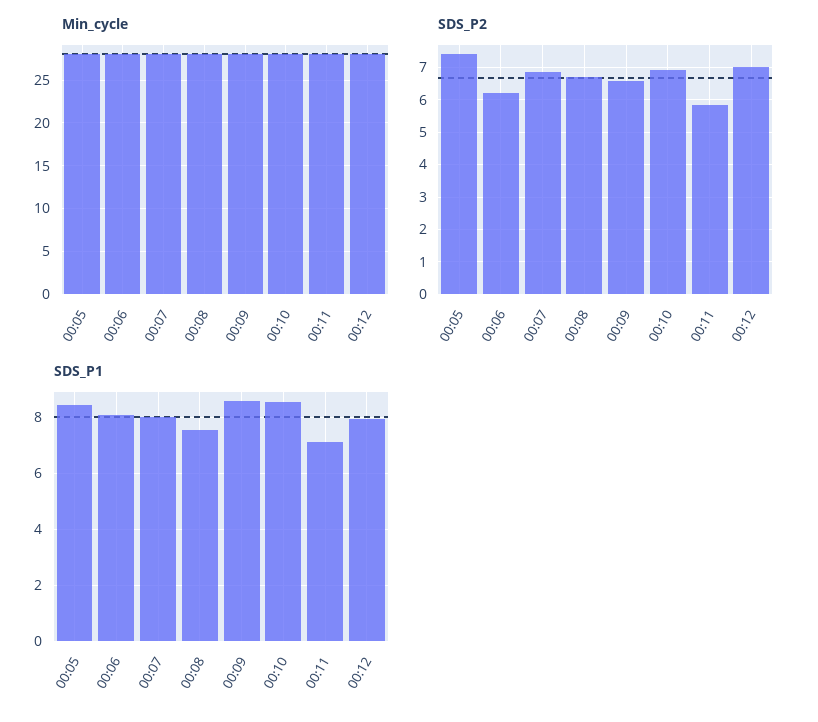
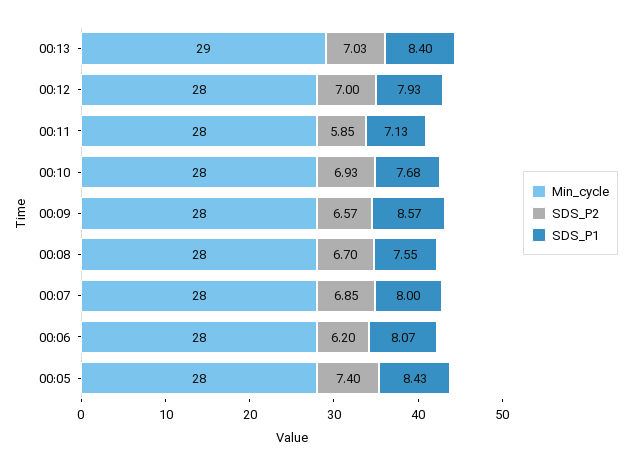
SDS_P1, 00:10: 8.5 -> 7.68
Min_cycle, 00:13: none -> 29
SDS_P2, 00:13: none -> 7.03
SDS_P1, 00:13: none -> 8.4

